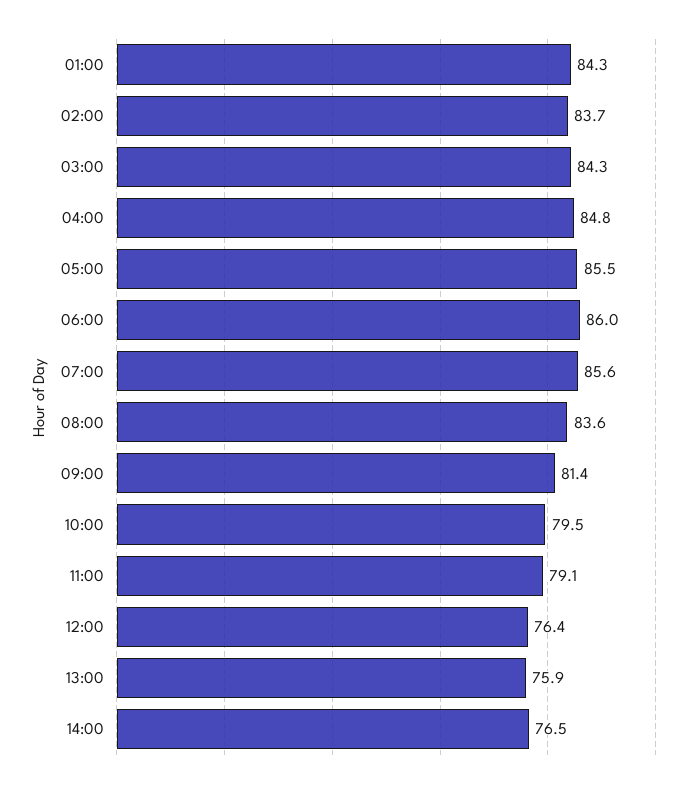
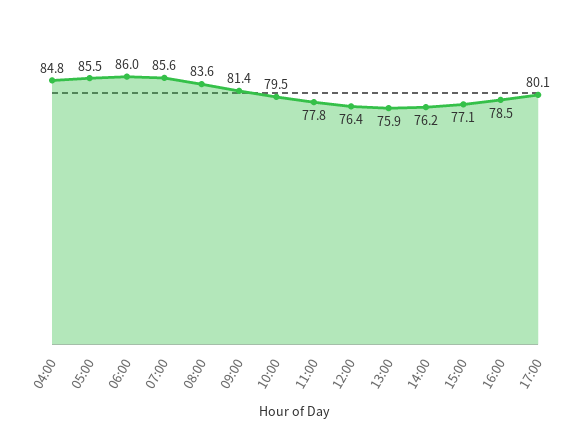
01:00: 84.3 -> none
02:00: 83.7 -> none
03:00: 84.3 -> none
11:00: 79.1 -> 77.8
14:00: 76.5 -> 76.2
15:00: none -> 77.1
16:00: none -> 78.5
17:00: none -> 80.1

